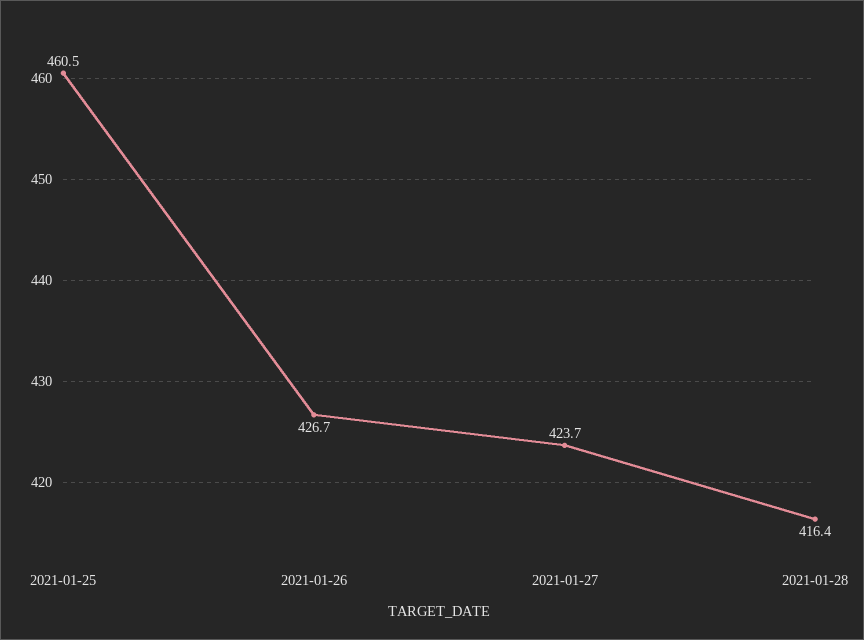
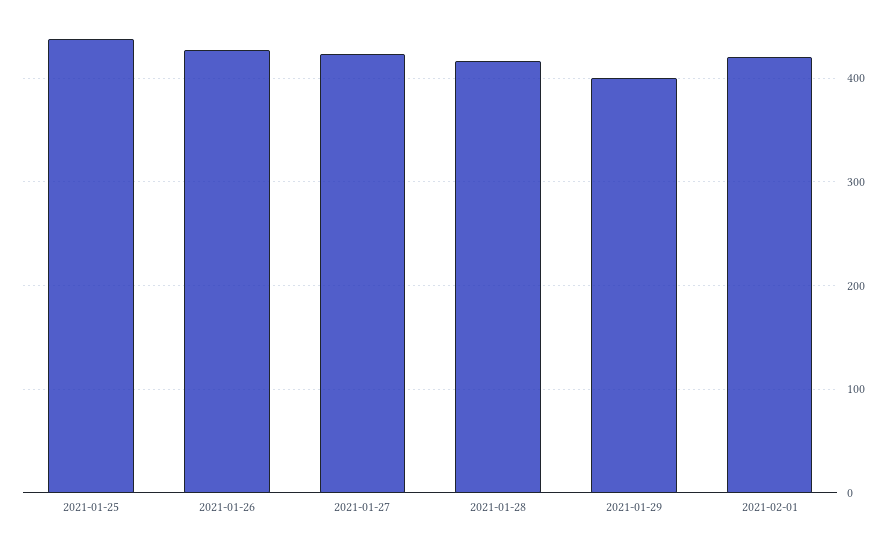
2021-01-25: 460.5 -> 440
2021-01-29: none -> 400
2021-02-01: none -> 420

